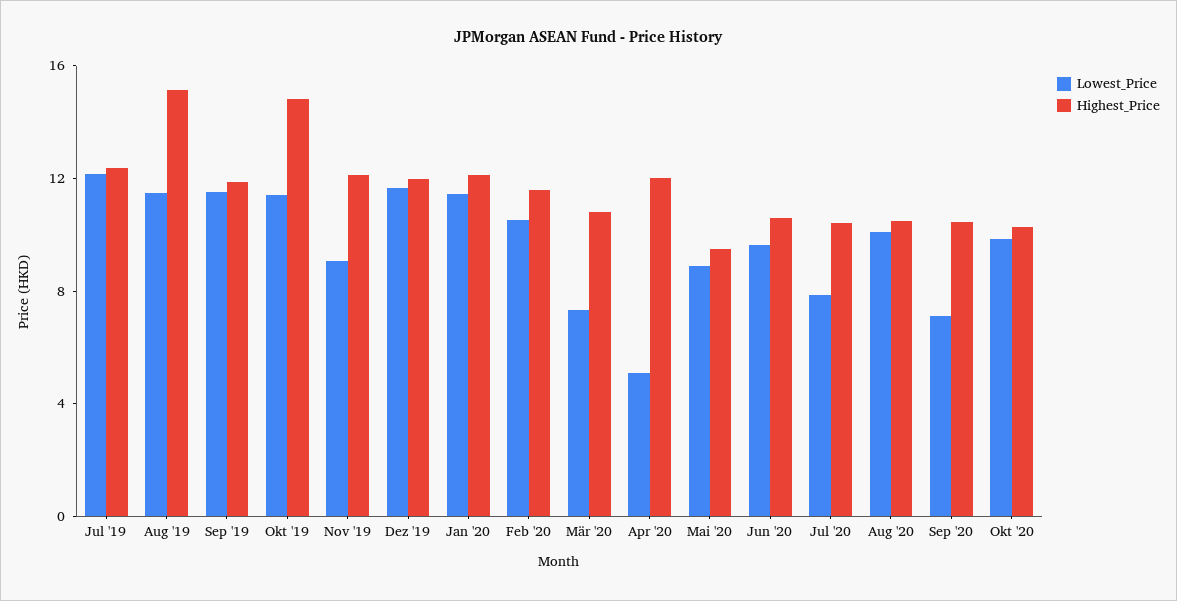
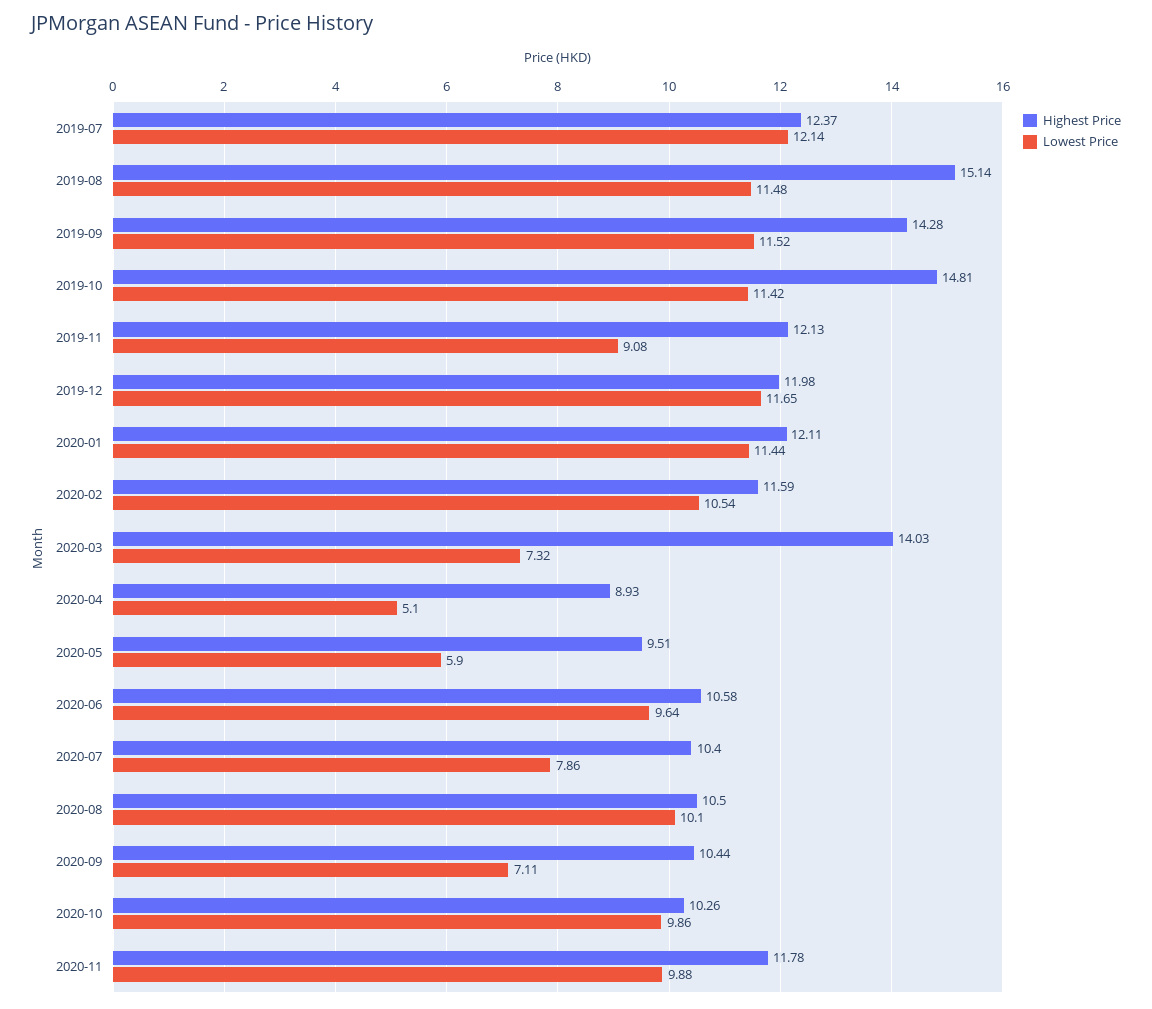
Highest_Price, Sep '19: 12 -> 14.28
Highest_Price, Mär '20: 11 -> 14.03
Highest_Price, Apr '20: 12 -> 8.93
Lowest_Price, Mai '20: 9 -> 5.9
Highest_Price, 2020-11: none -> 11.78
Lowest_Price, 2020-11: none -> 9.88

